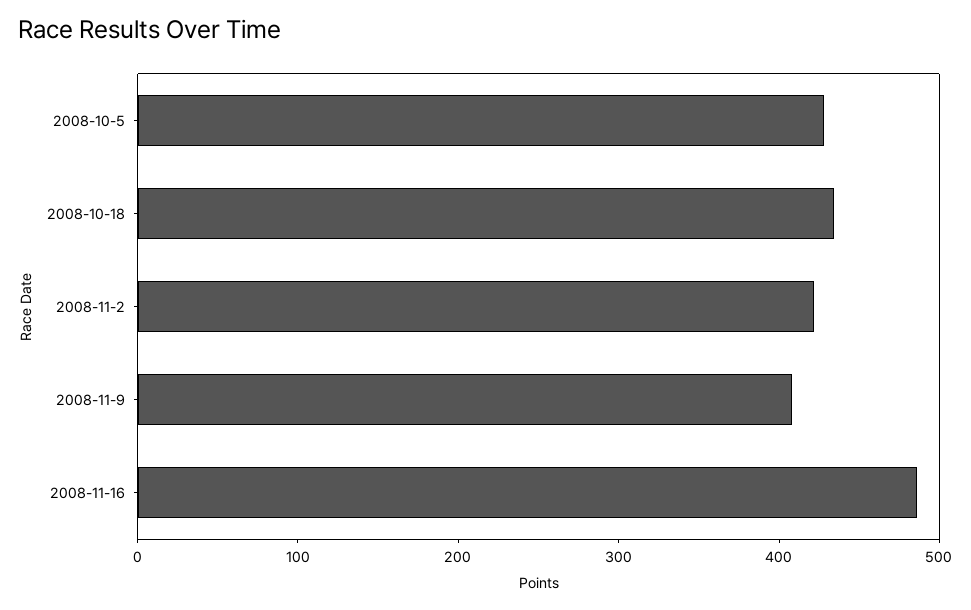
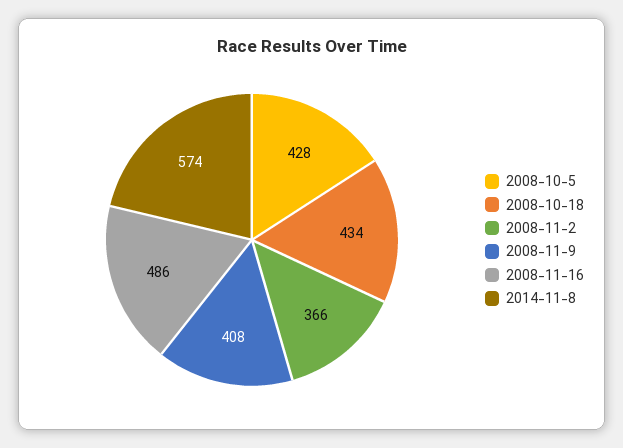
2008-11-2: 420 -> 366
2014-11-8: none -> 574

